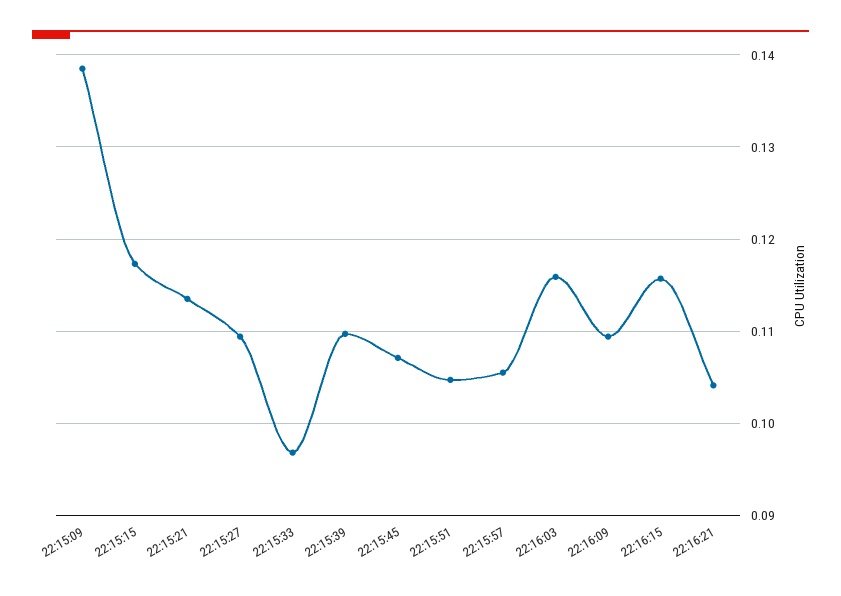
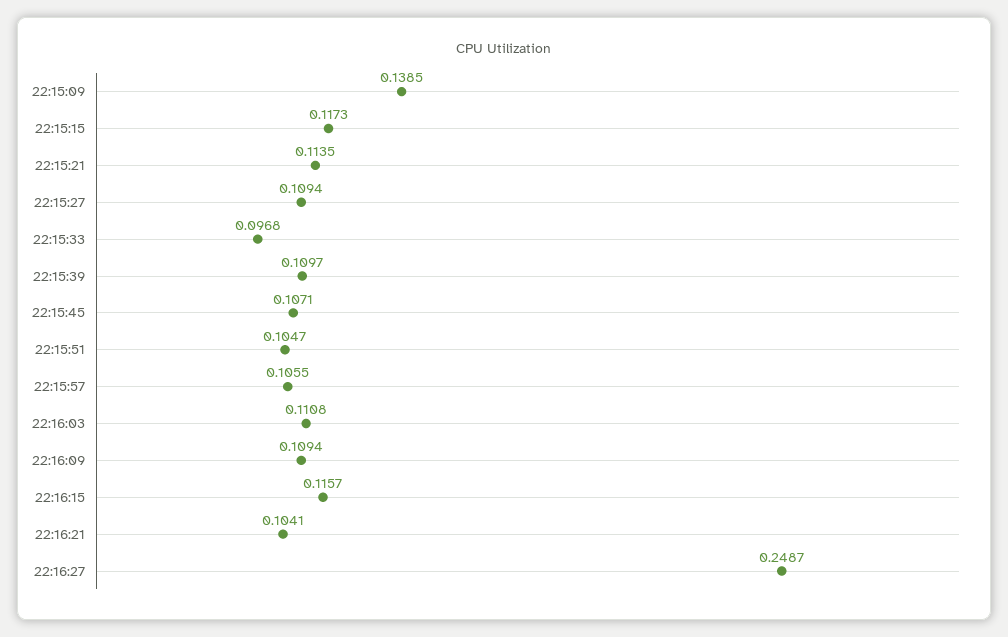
22:16:03: 0.116 -> 0.1108
22:16:27: none -> 0.2487

